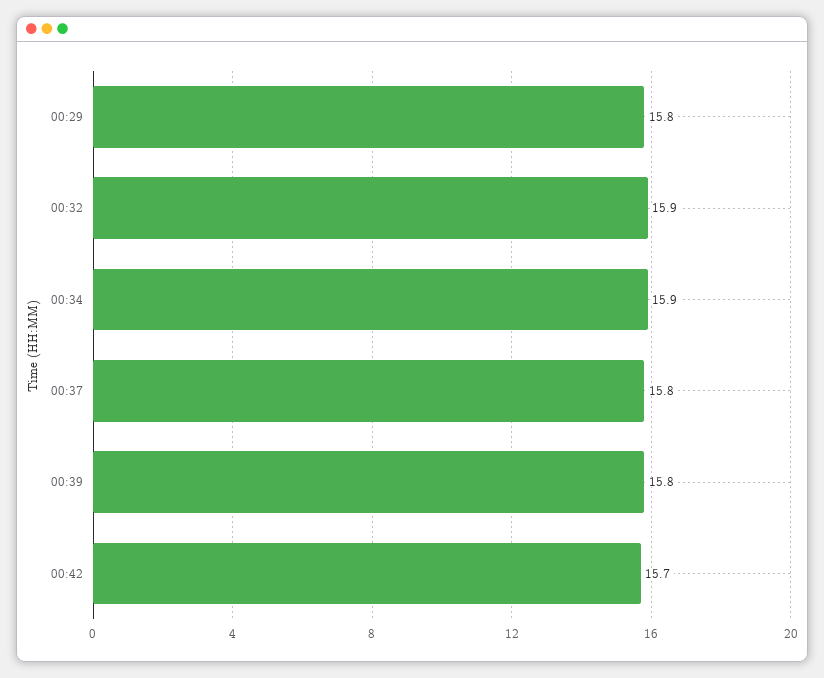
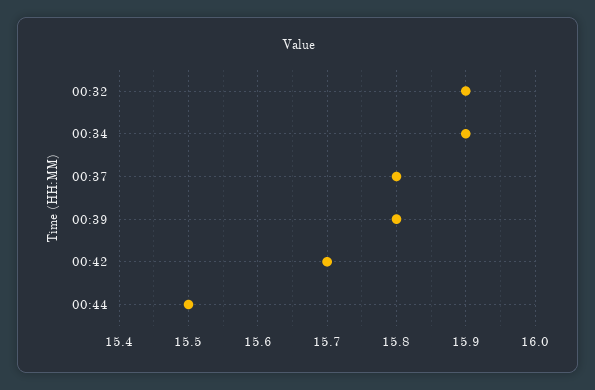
00:29: 15.8 -> none
00:44: none -> 15.5

